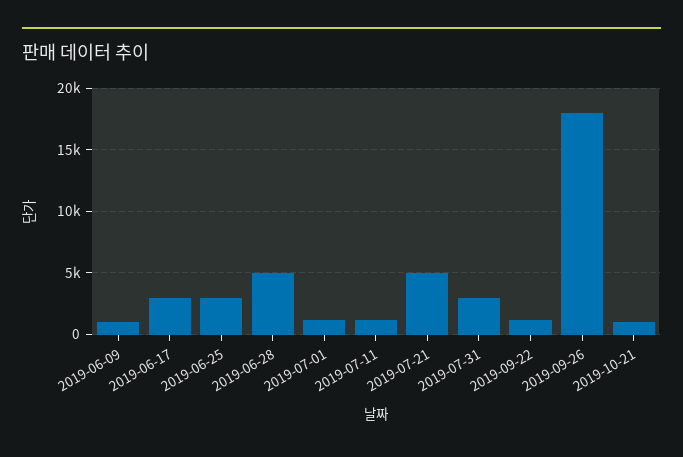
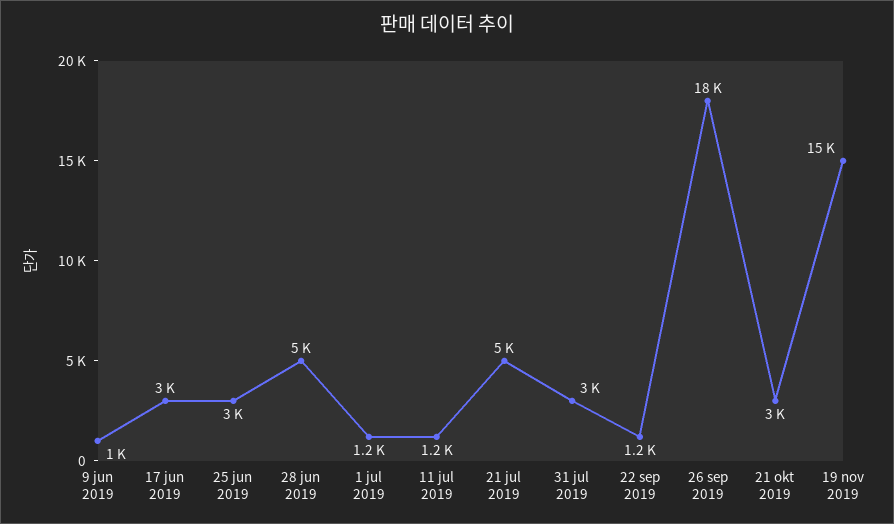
2019-10-21: 1000 -> 3000
19 nov 2019: none -> 15000

